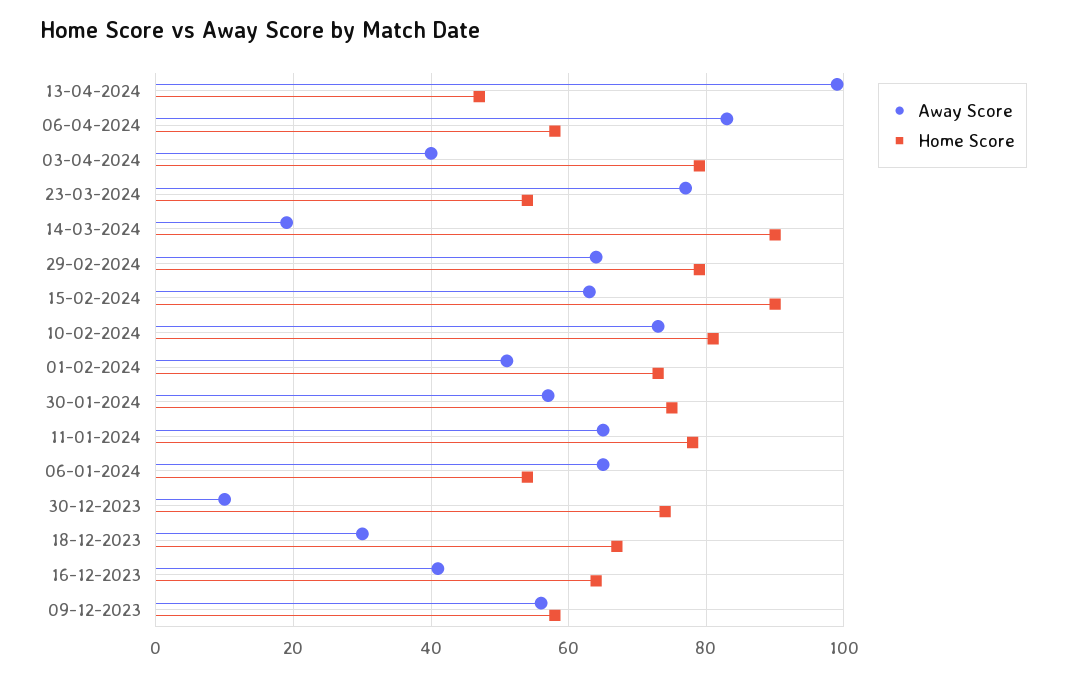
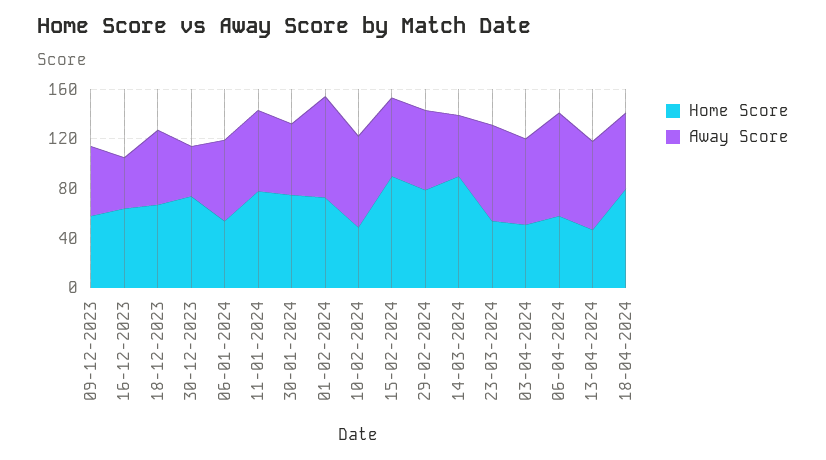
Away Score, 13-04-2024: 100 -> 70
Away Score, 03-04-2024: 40 -> 70
Home Score, 03-04-2024: 80 -> 50
Away Score, 14-03-2024: 20 -> 50
Home Score, 10-02-2024: 80 -> 50
Away Score, 01-02-2024: 50 -> 80
Away Score, 30-12-2023: 10 -> 40
Away Score, 18-12-2023: 30 -> 60
Home Score, 18-04-2024: none -> 80
Away Score, 18-04-2024: none -> 60

